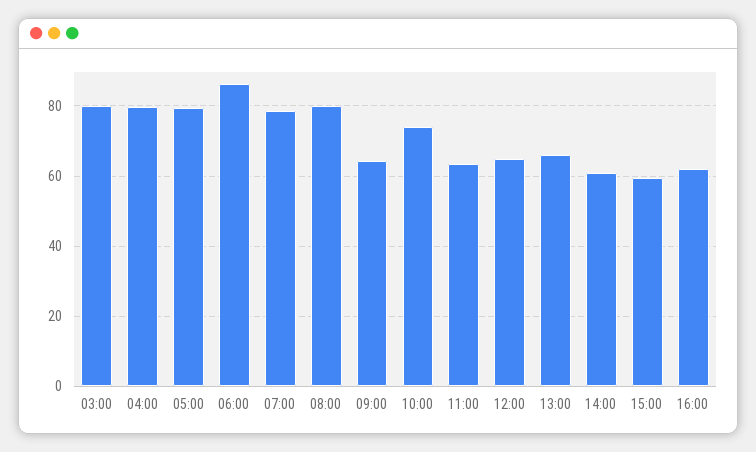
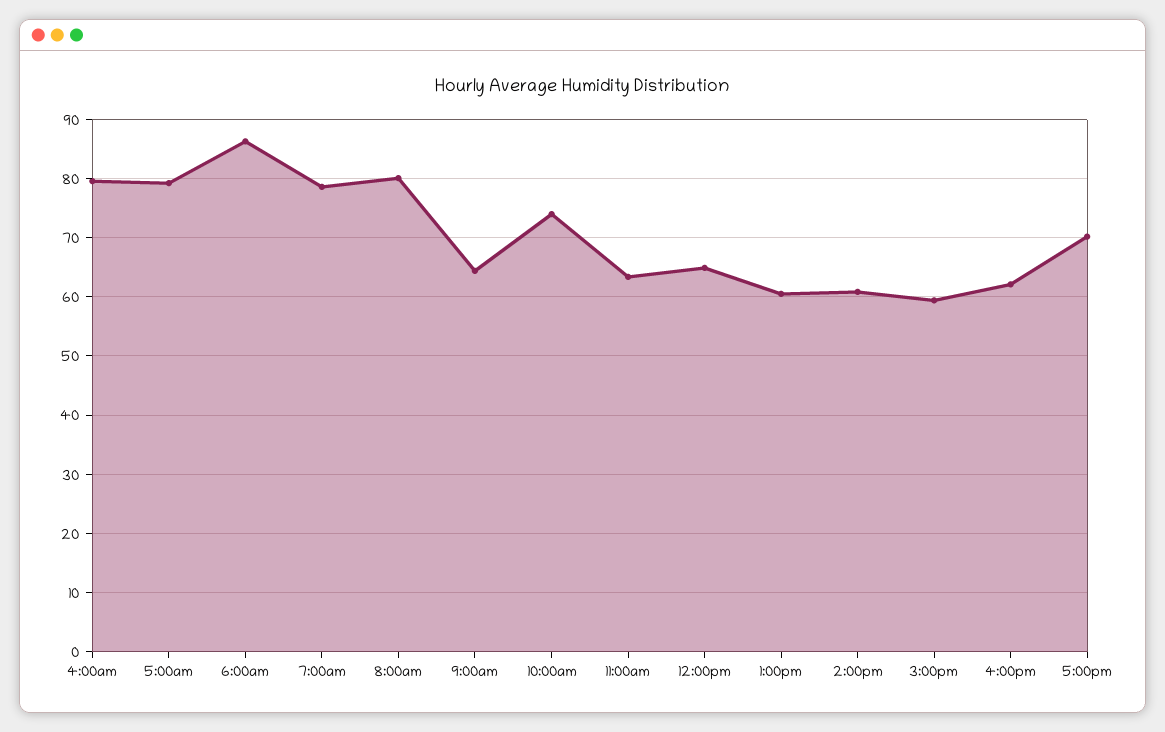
03:00: 80 -> none
13:00: 66 -> 60
5:00pm: none -> 70

